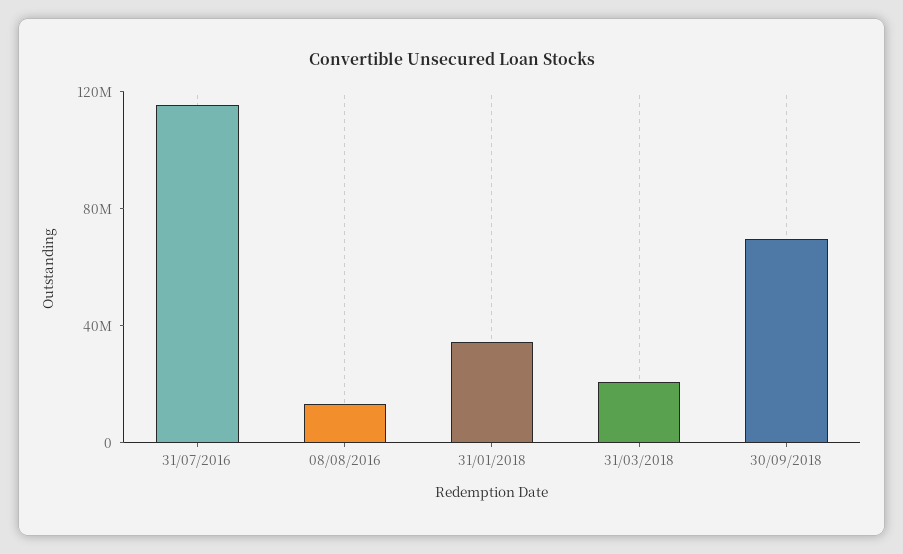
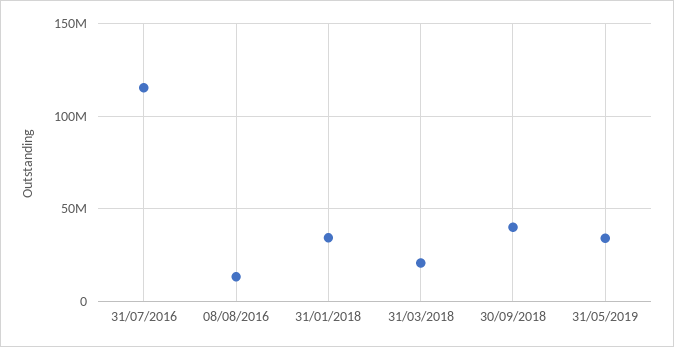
30/09/2018: 70000000 -> 40000000
31/05/2019: none -> 35000000

